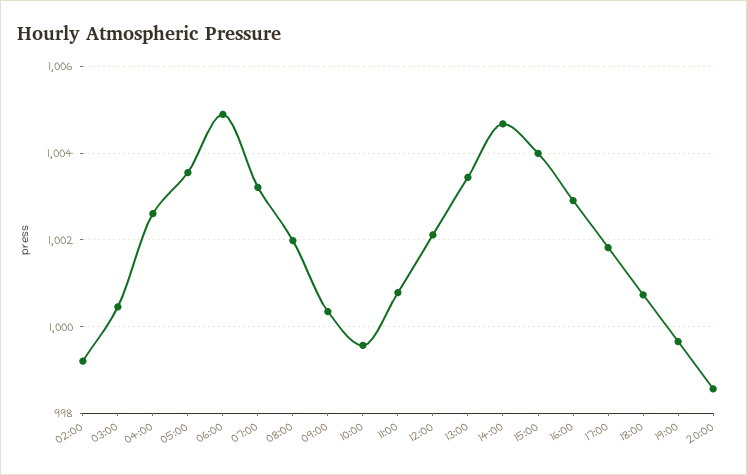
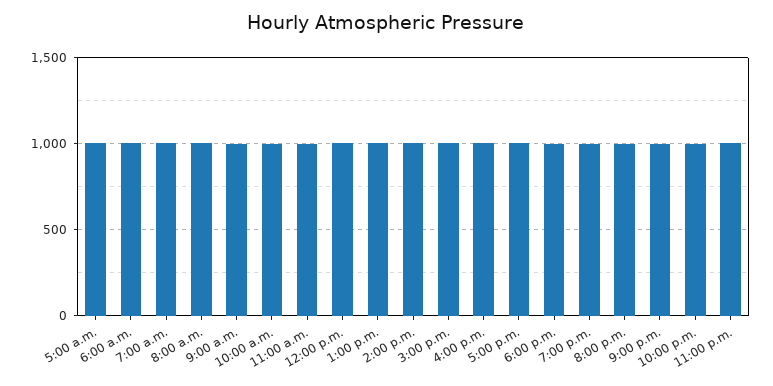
02:00: 999.2 -> none
03:00: 1000.4 -> none
04:00: 1002.6 -> none
9:00 p.m.: none -> 1000
10:00 p.m.: none -> 1000
11:00 p.m.: none -> 1000

